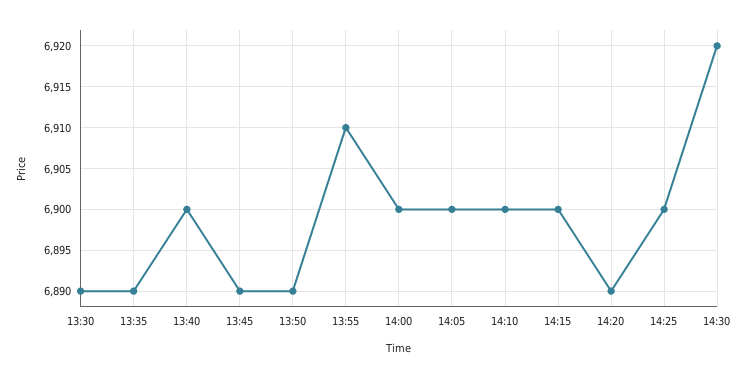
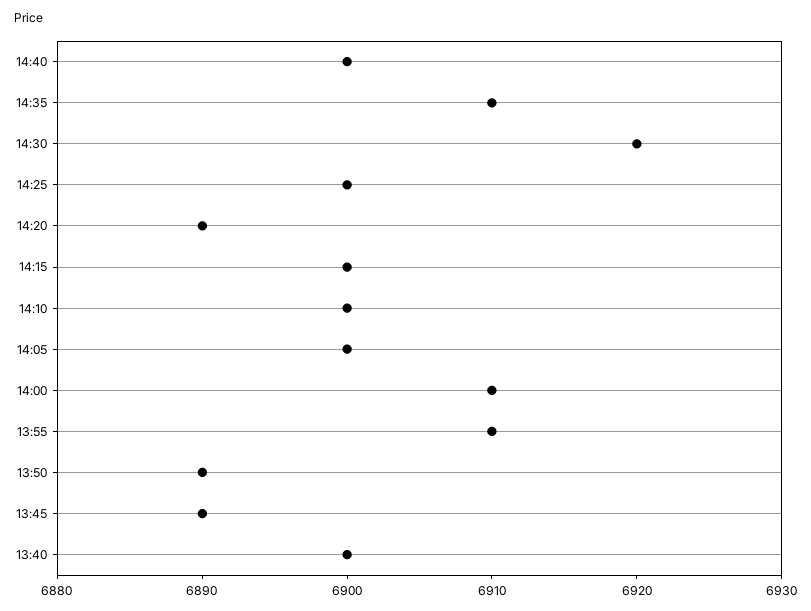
13:30: 6890 -> none
13:35: 6890 -> none
14:00: 6900 -> 6910
14:40: none -> 6900
14:35: none -> 6910

